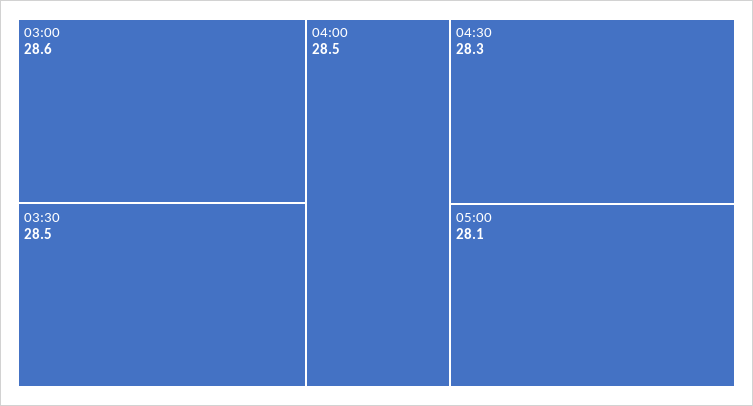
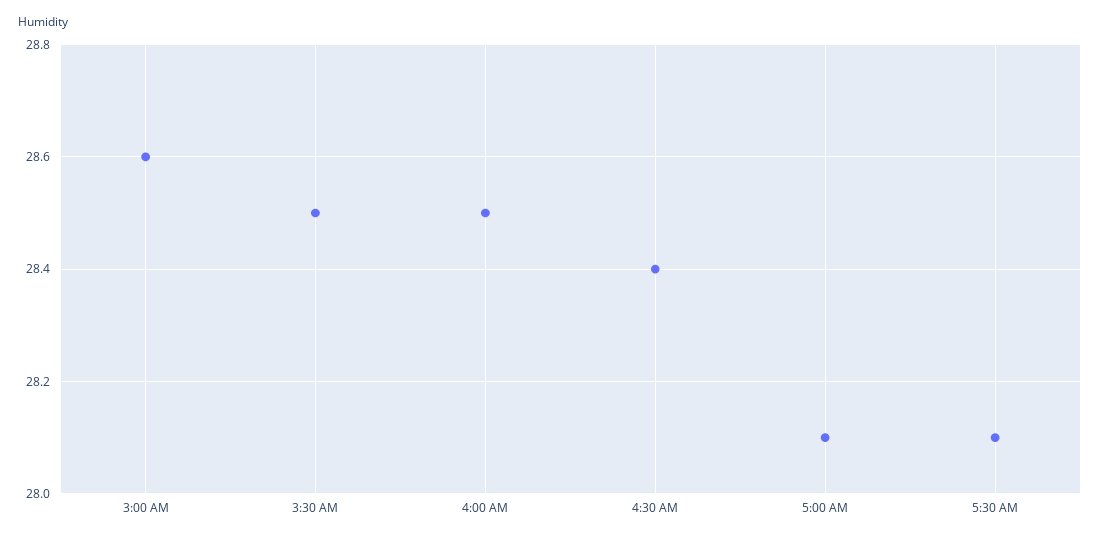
04:30: 28.3 -> 28.4
5:30 AM: none -> 28.1

